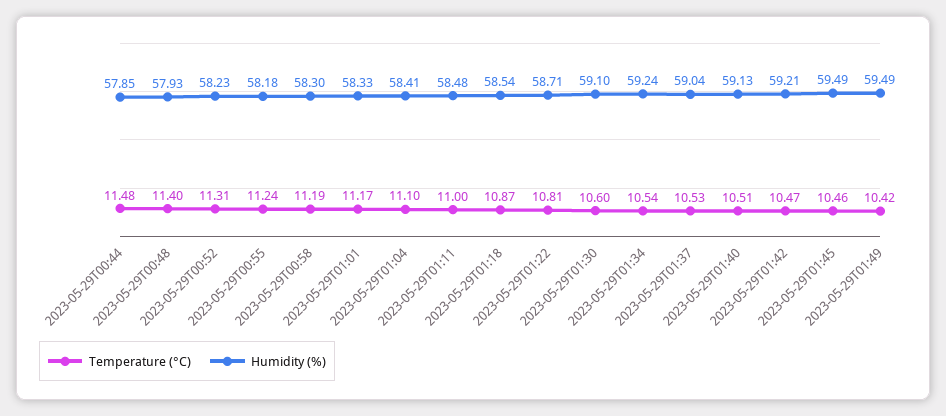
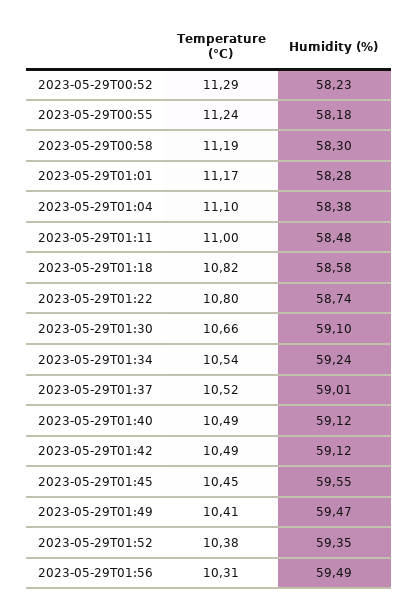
Temperature (°C), 2023-05-29T00:44: 11.48 -> none
Humidity (%), 2023-05-29T00:44: 57.85 -> none
Temperature (°C), 2023-05-29T00:48: 11.4 -> none
Humidity (%), 2023-05-29T00:48: 57.93 -> none
Temperature (°C), 2023-05-29T00:52: 11.31 -> 11.29
Humidity (%), 2023-05-29T01:01: 58.33 -> 58.28
Humidity (%), 2023-05-29T01:04: 58.41 -> 58.38
Temperature (°C), 2023-05-29T01:18: 10.87 -> 10.82
Humidity (%), 2023-05-29T01:18: 58.54 -> 58.58
Temperature (°C), 2023-05-29T01:22: 10.81 -> 10.8
Humidity (%), 2023-05-29T01:22: 58.71 -> 58.74
Temperature (°C), 2023-05-29T01:30: 10.6 -> 10.66
Temperature (°C), 2023-05-29T01:37: 10.53 -> 10.52
Humidity (%), 2023-05-29T01:37: 59.04 -> 59.01
Temperature (°C), 2023-05-29T01:40: 10.51 -> 10.49
Humidity (%), 2023-05-29T01:40: 59.13 -> 59.12
Temperature (°C), 2023-05-29T01:42: 10.47 -> 10.49
Humidity (%), 2023-05-29T01:42: 59.21 -> 59.12
Temperature (°C), 2023-05-29T01:45: 10.46 -> 10.45
Humidity (%), 2023-05-29T01:45: 59.49 -> 59.55
Temperature (°C), 2023-05-29T01:49: 10.42 -> 10.41
Humidity (%), 2023-05-29T01:49: 59.49 -> 59.47
Temperature (°C), 2023-05-29T01:52: none -> 10.38
Humidity (%), 2023-05-29T01:52: none -> 59.35
Temperature (°C), 2023-05-29T01:56: none -> 10.31
Humidity (%), 2023-05-29T01:56: none -> 59.49

